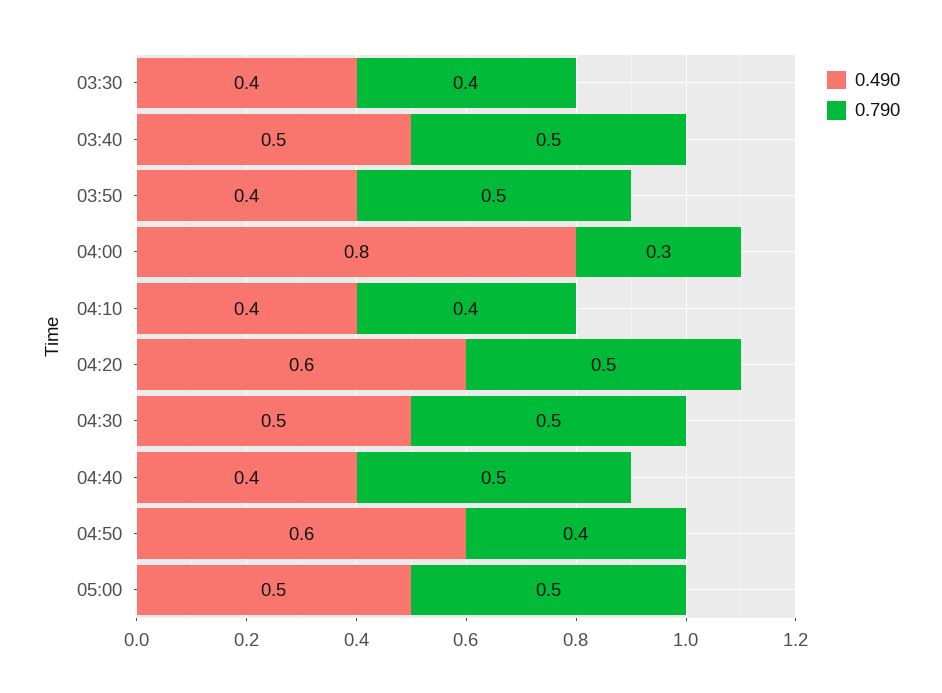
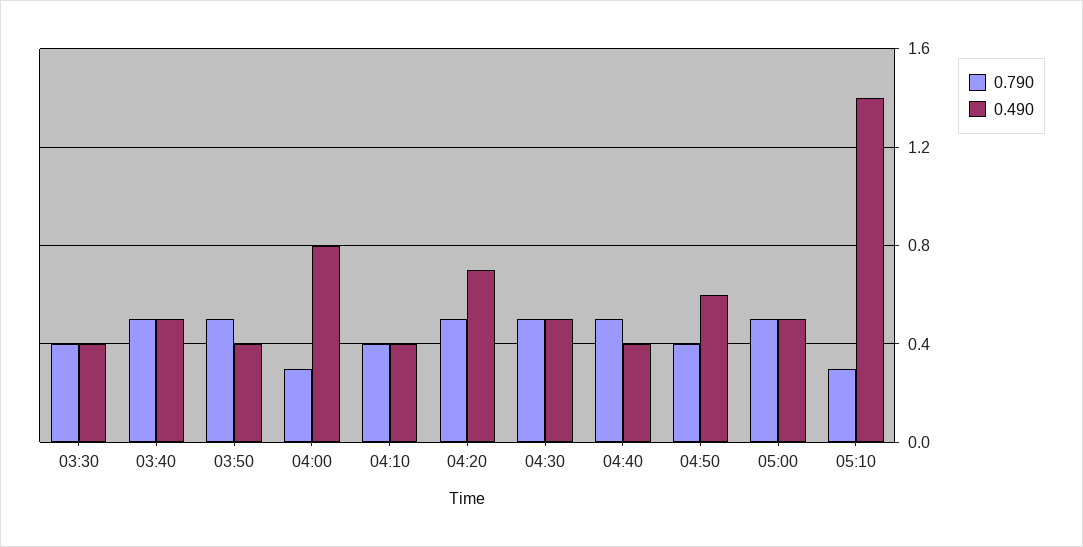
0.490, 04:20: 0.6 -> 0.7
0.790, 05:10: none -> 0.3
0.490, 05:10: none -> 1.4

